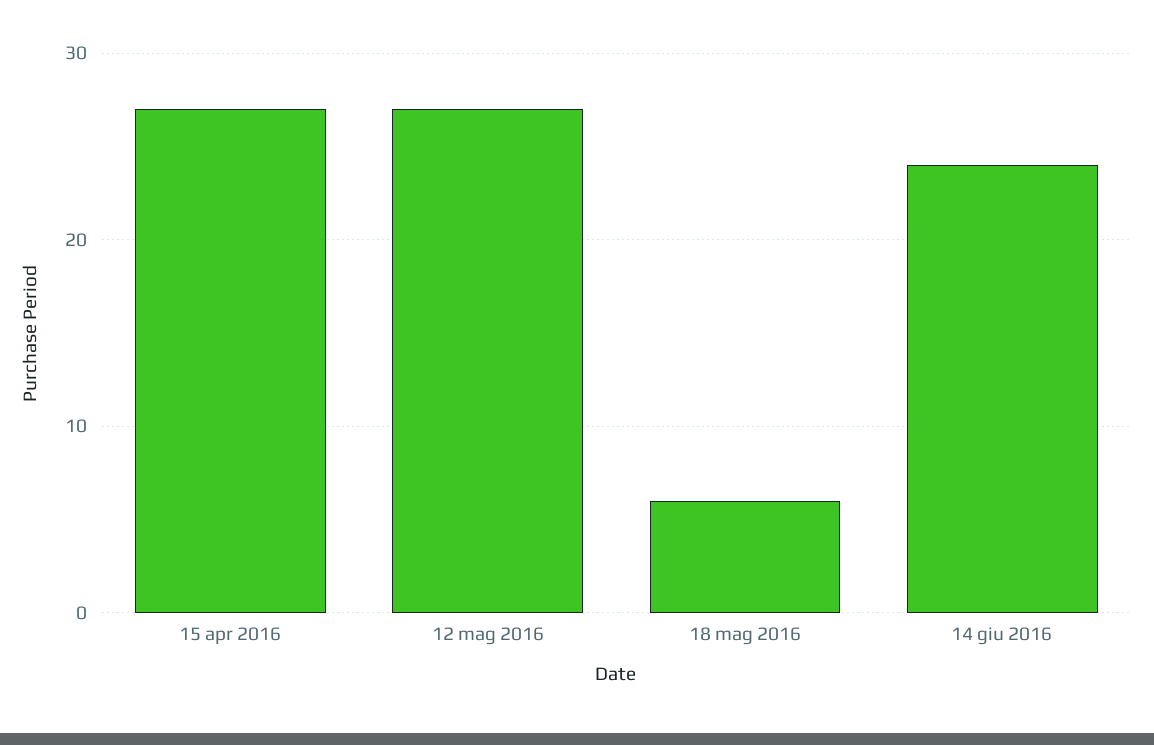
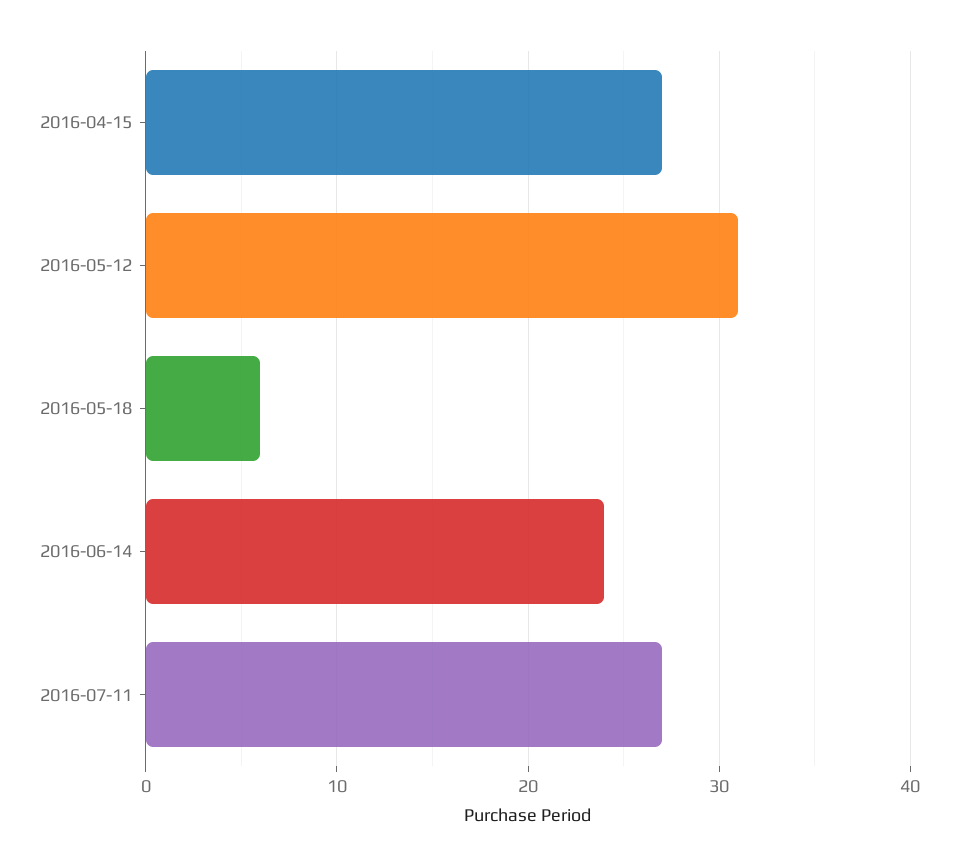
12 mag 2016: 27 -> 31
2016-07-11: none -> 27

